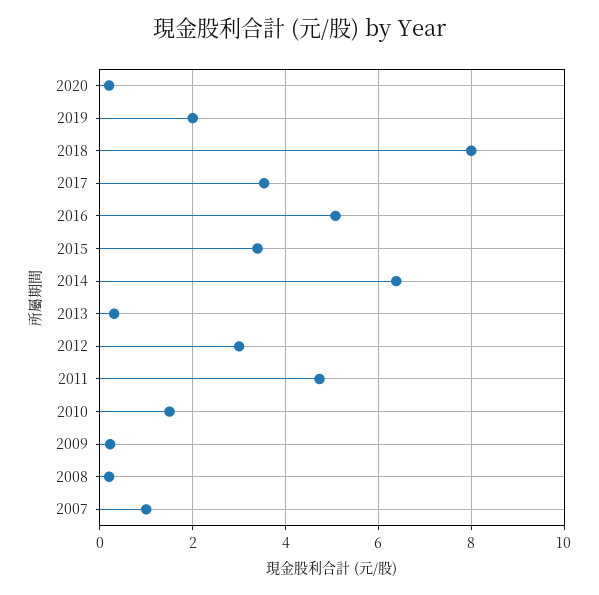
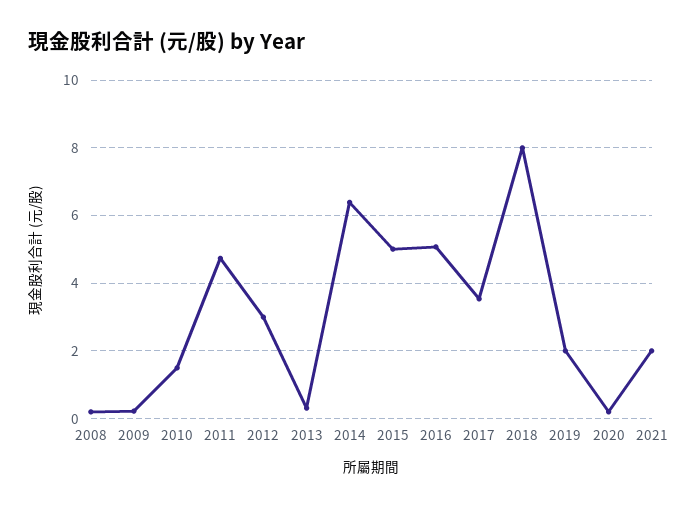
2015: 3.4 -> 5
2007: 1 -> none
2021: none -> 2

